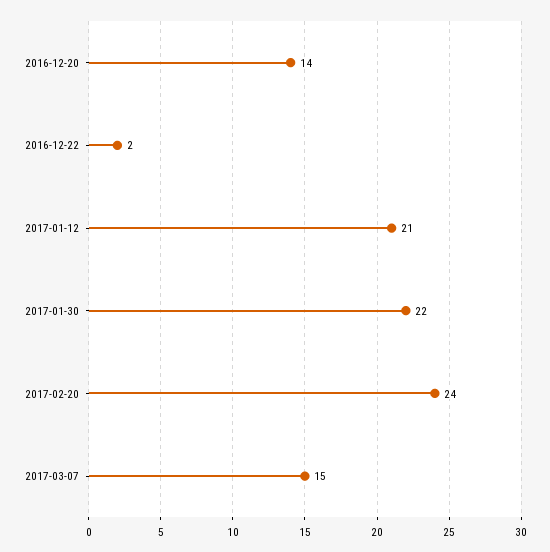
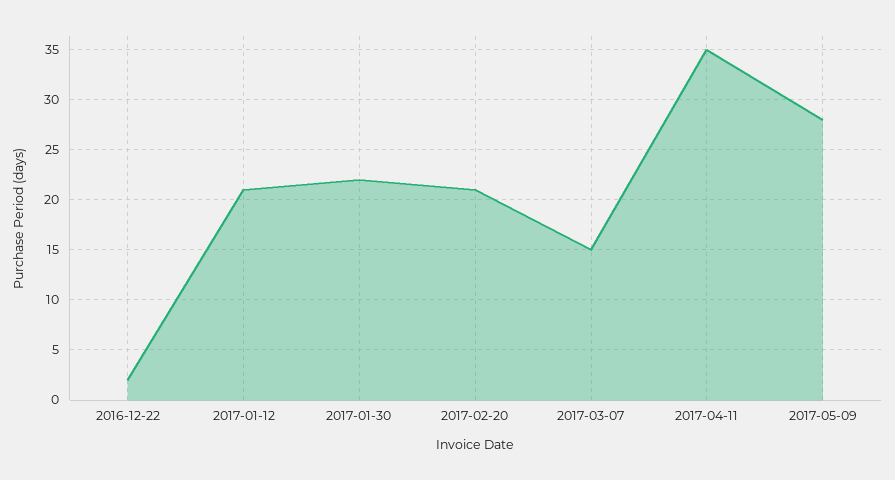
2016-12-20: 14 -> none
2017-02-20: 24 -> 21
2017-04-11: none -> 35
2017-05-09: none -> 28

